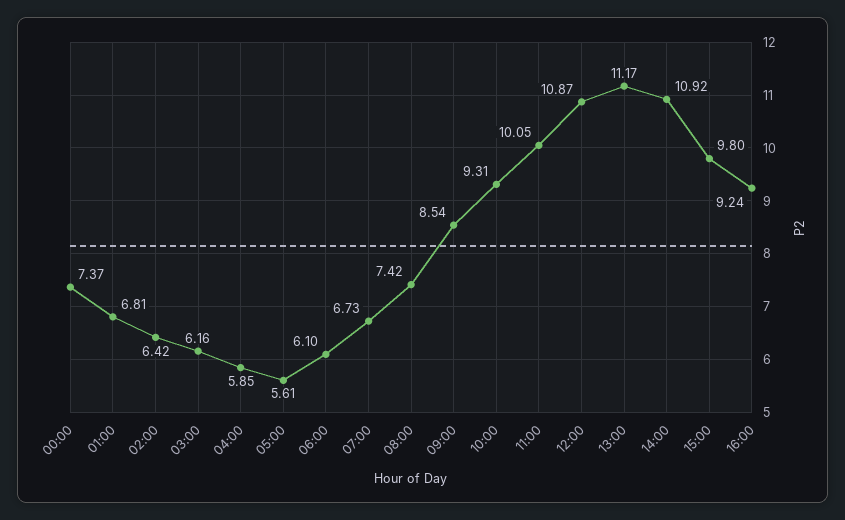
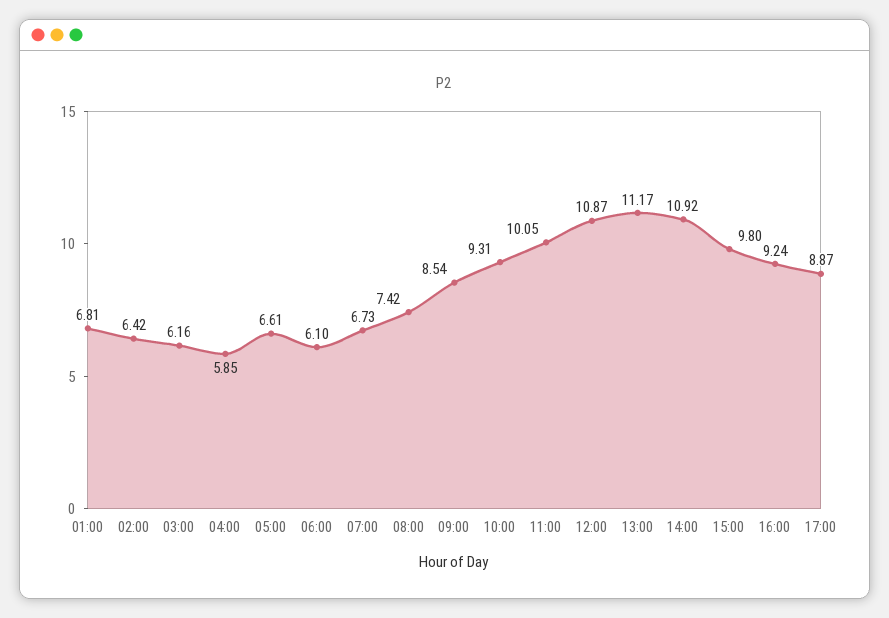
00:00: 7.37 -> none
05:00: 5.61 -> 6.61
17:00: none -> 8.87

